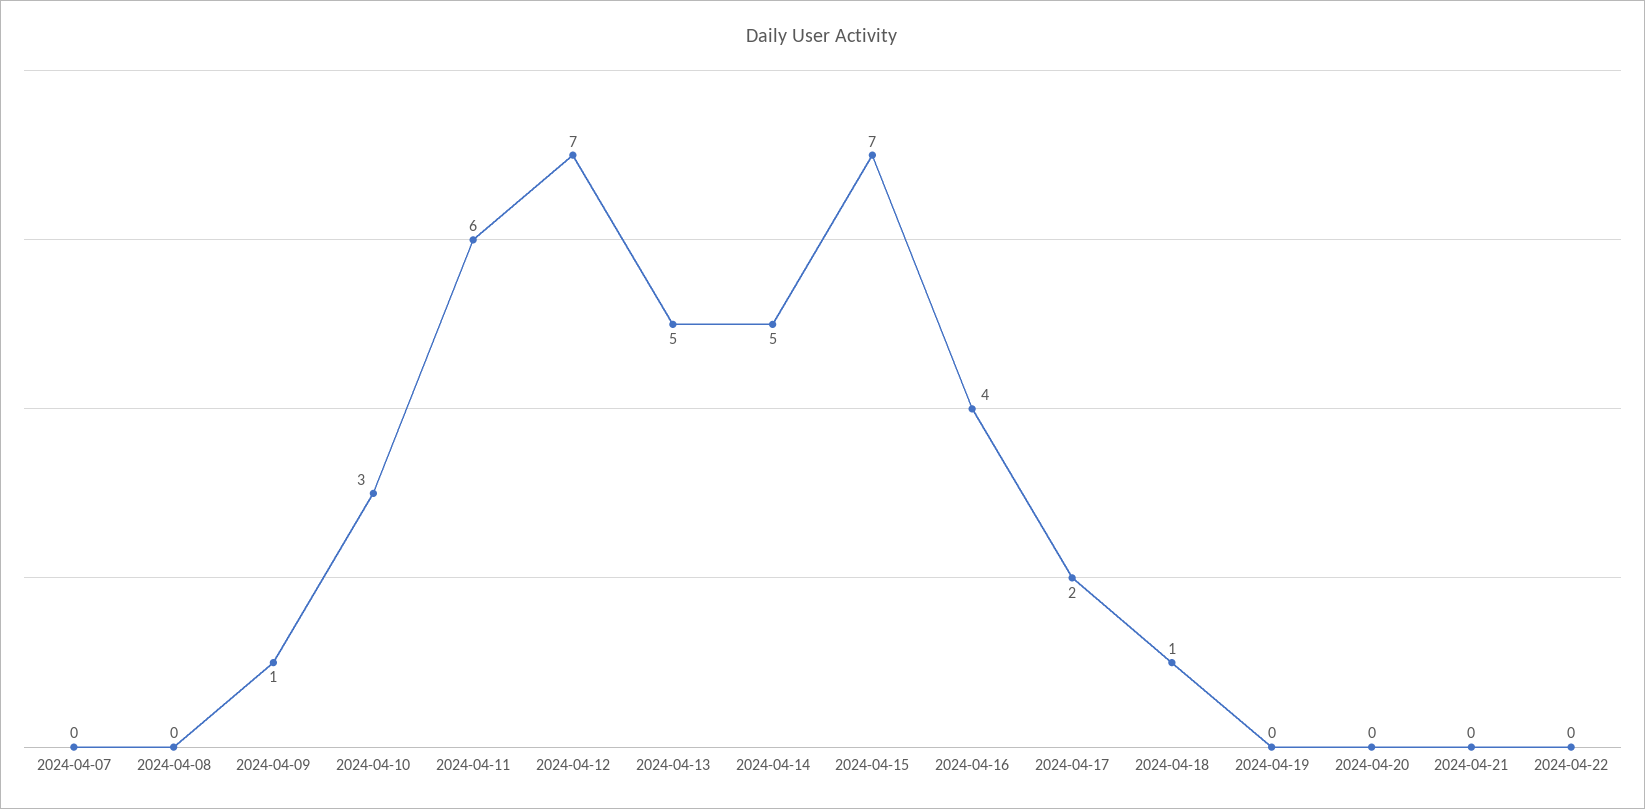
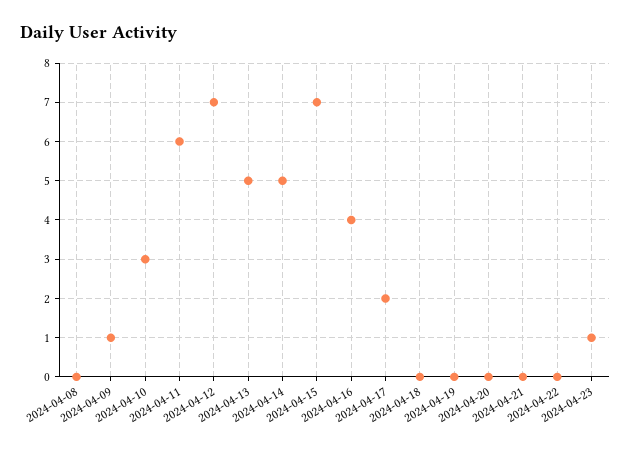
2024-04-07: 0 -> none
2024-04-18: 1 -> 0
2024-04-23: none -> 1

